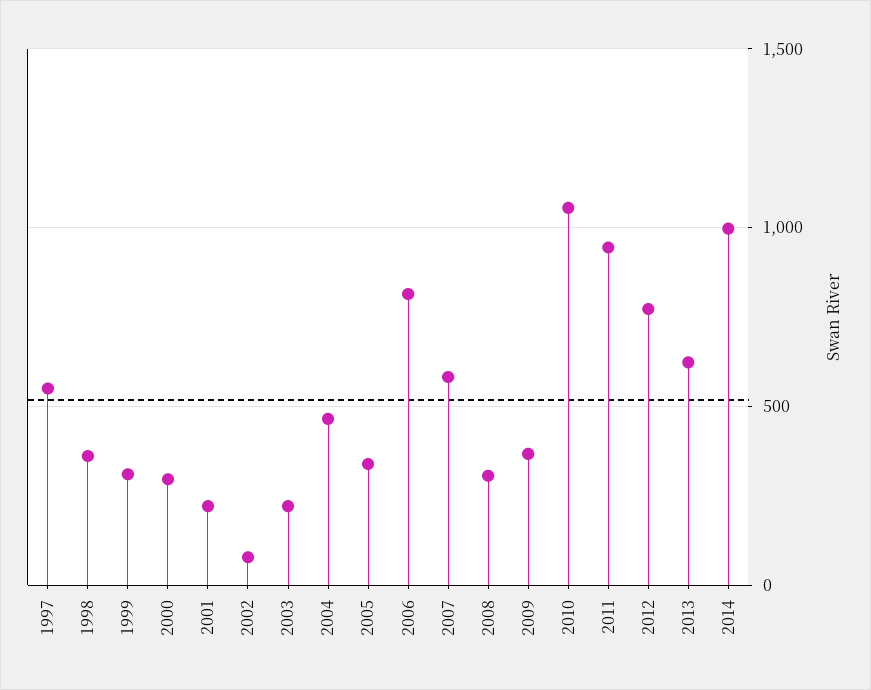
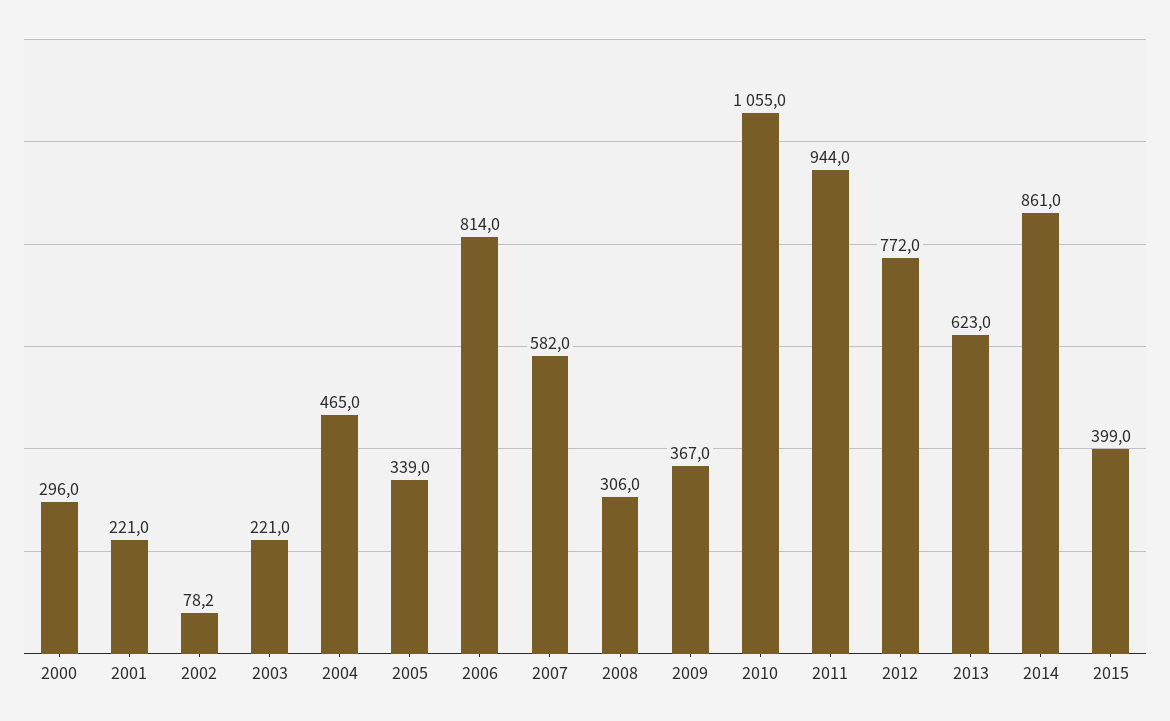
1997: 550 -> none
1998: 350 -> none
1999: 300 -> none
2014: 1000 -> 861
2015: none -> 399

